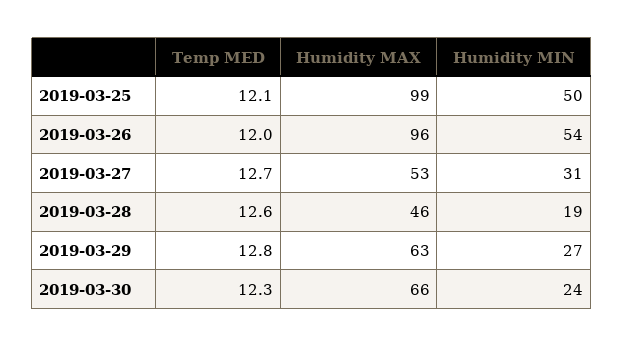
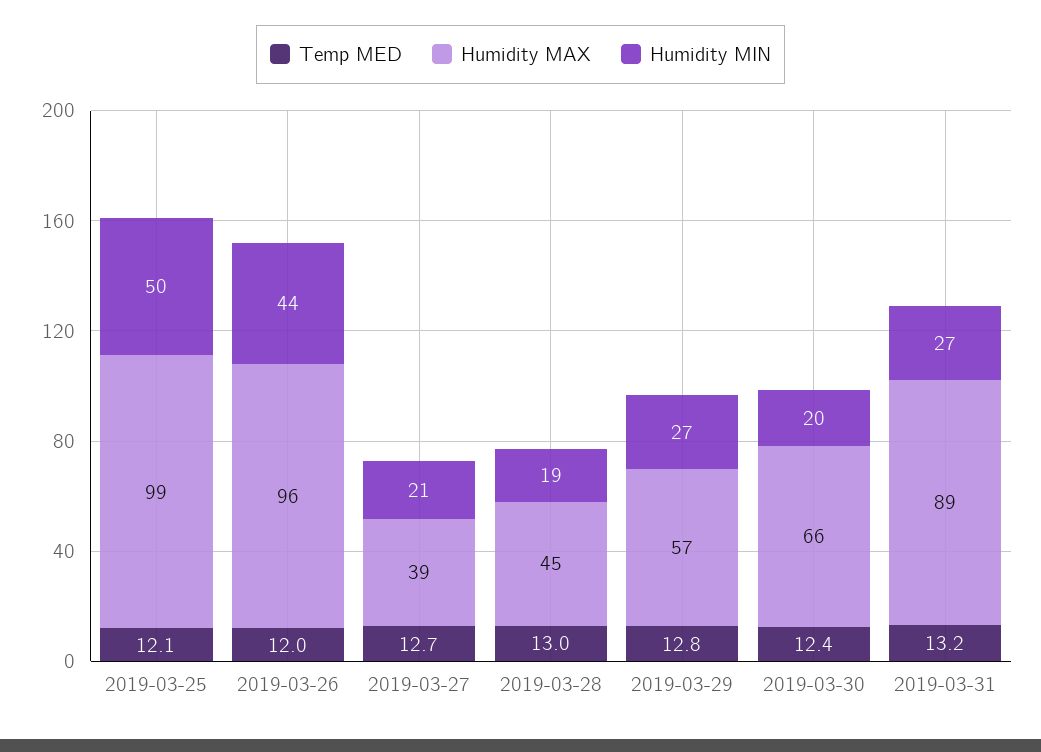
Humidity MIN, 2019-03-26: 54 -> 44
Humidity MAX, 2019-03-27: 53 -> 39
Humidity MIN, 2019-03-27: 31 -> 21
Temp MED, 2019-03-28: 12.6 -> 13
Humidity MAX, 2019-03-28: 46 -> 45
Humidity MAX, 2019-03-29: 63 -> 57
Temp MED, 2019-03-30: 12.3 -> 12.4
Humidity MIN, 2019-03-30: 24 -> 20
Temp MED, 2019-03-31: none -> 13.2
Humidity MAX, 2019-03-31: none -> 89
Humidity MIN, 2019-03-31: none -> 27

